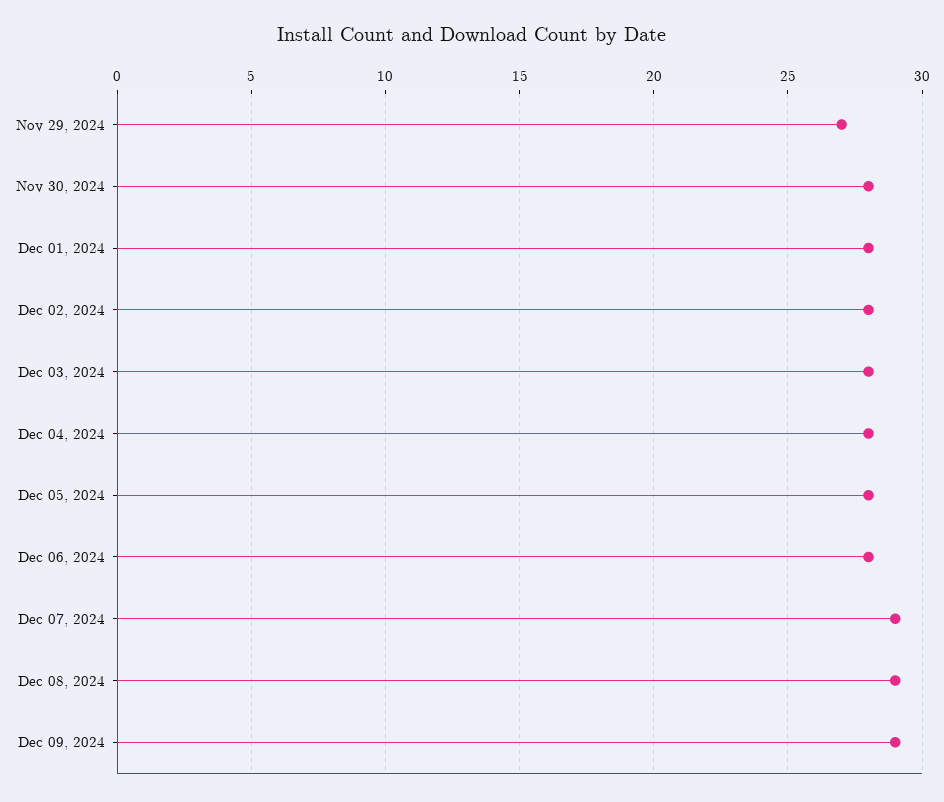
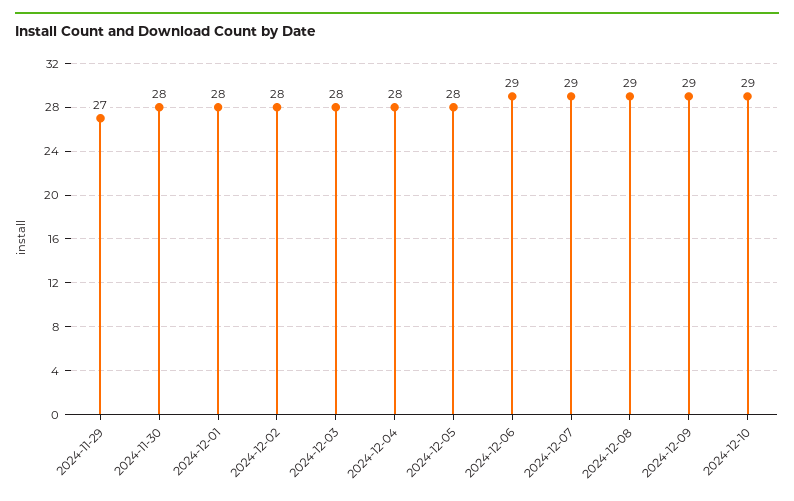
Dec 06, 2024: 28 -> 29
2024-12-10: none -> 29

